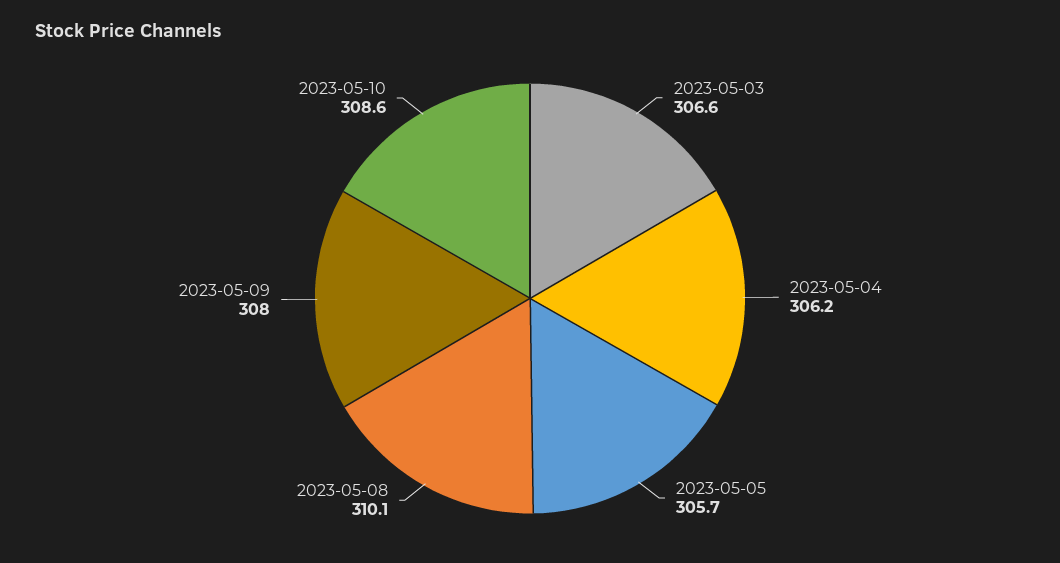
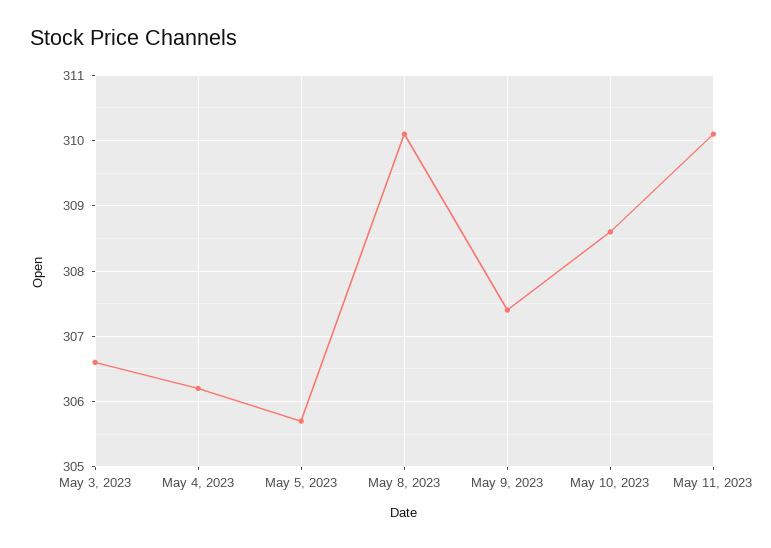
2023-05-09: 308 -> 307.4
May 11, 2023: none -> 310.1

